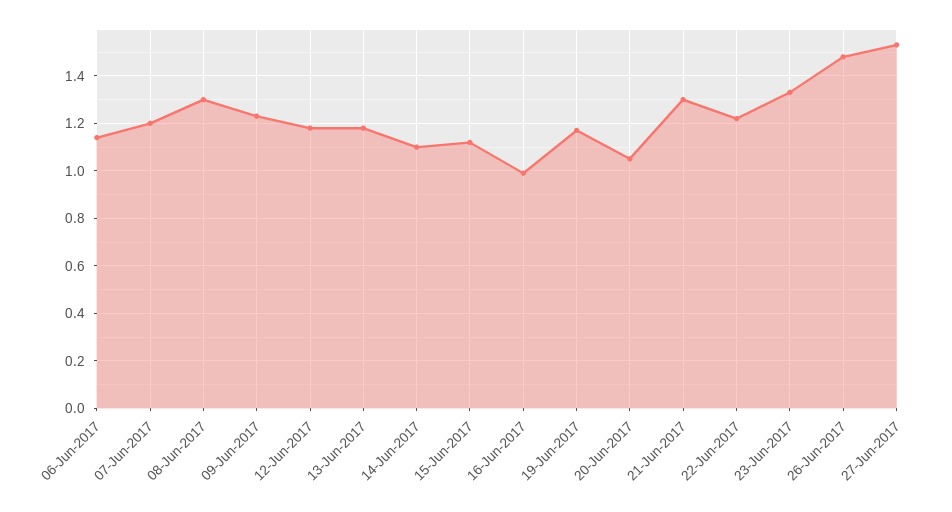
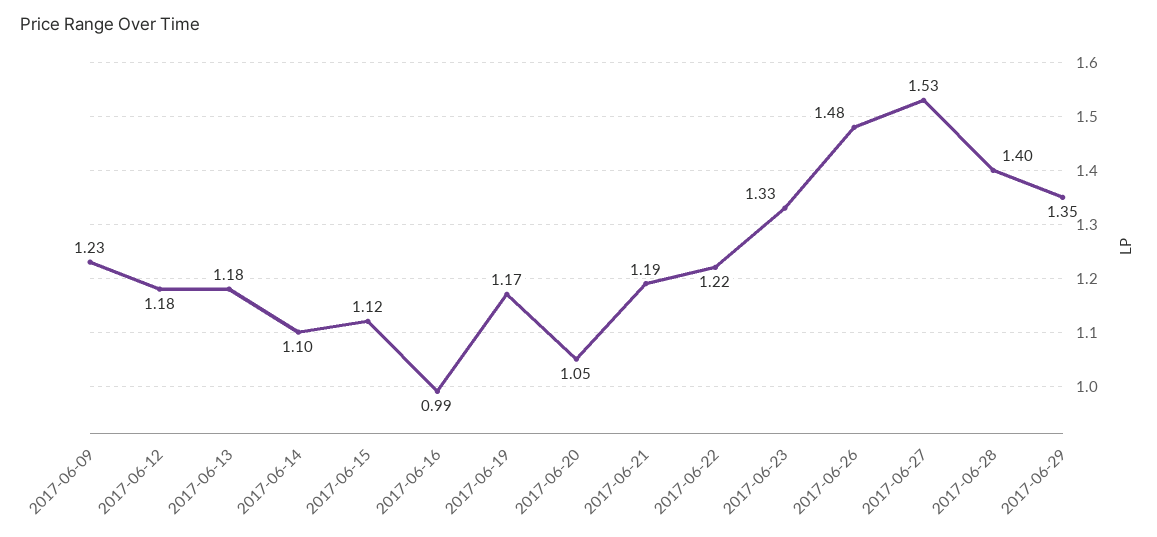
06-Jun-2017: 1.15 -> none
07-Jun-2017: 1.2 -> none
08-Jun-2017: 1.3 -> none
21-Jun-2017: 1.3 -> 1.19
2017-06-28: none -> 1.4
2017-06-29: none -> 1.35

